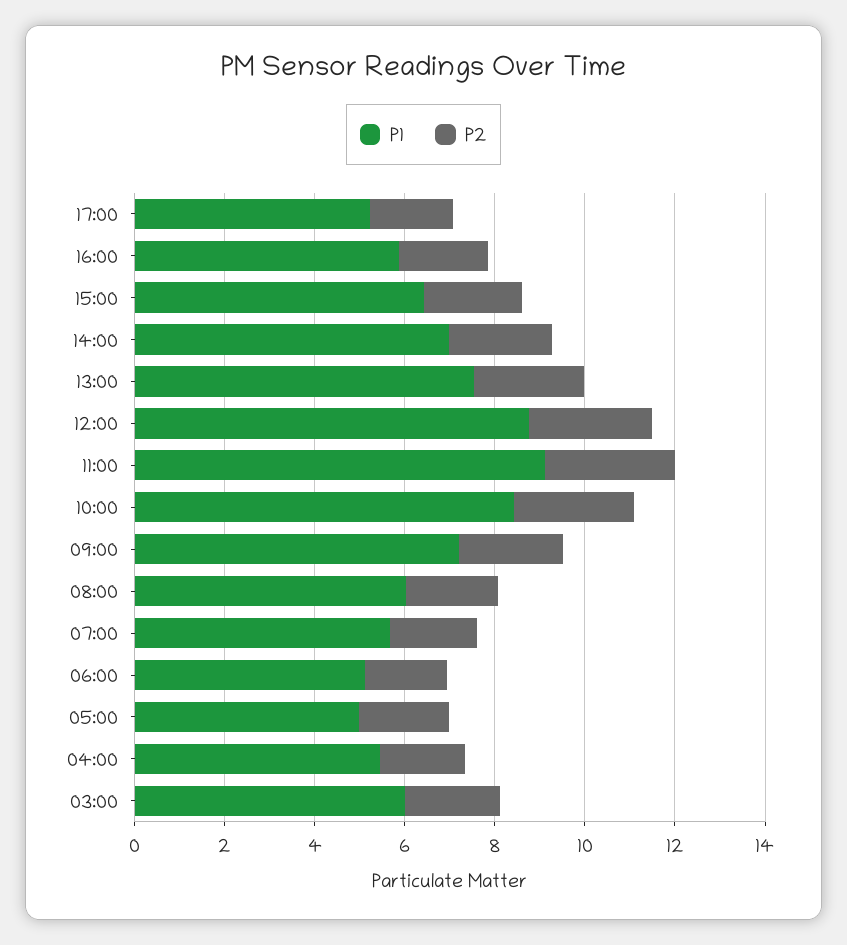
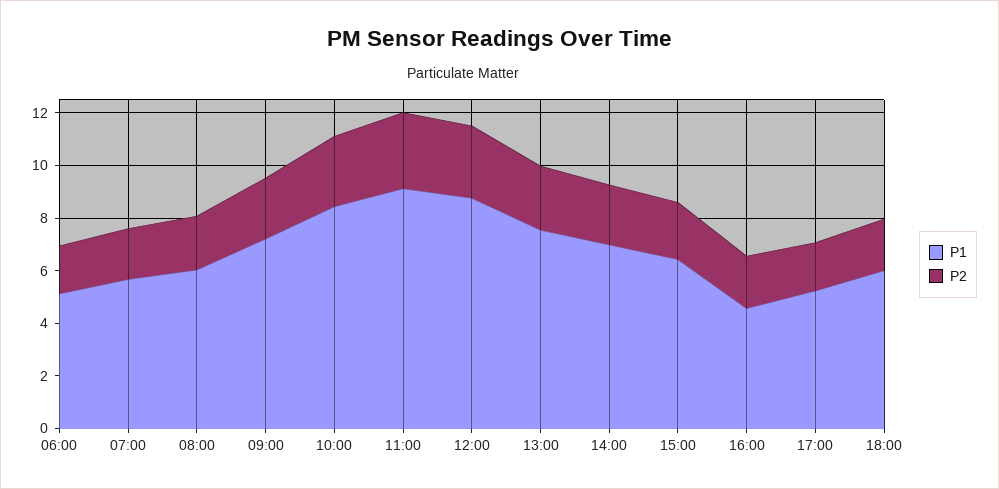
P1, 16:00: 6 -> 4.5
P1, 05:00: 5 -> none
P2, 05:00: 2 -> none
P1, 04:00: 5.5 -> none
P2, 04:00: 2 -> none
P1, 03:00: 6 -> none
P2, 03:00: 2 -> none
P1, 18:00: none -> 6
P2, 18:00: none -> 2

